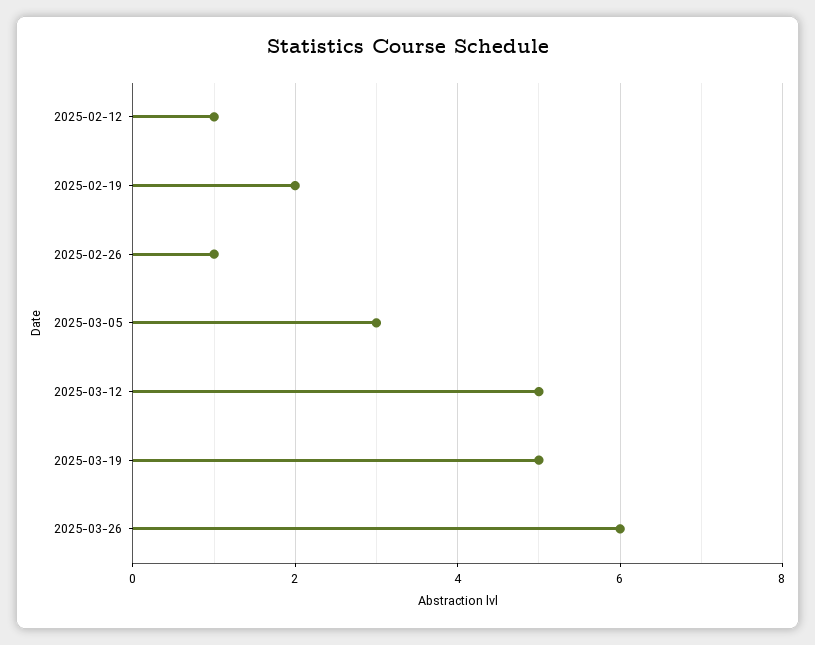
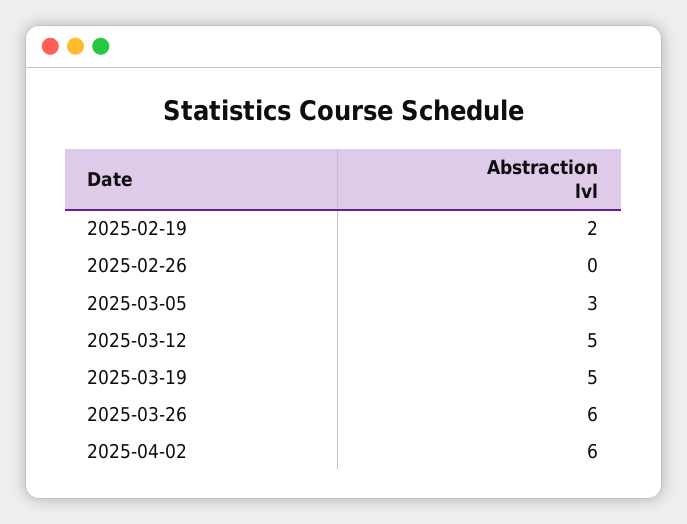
2025-02-12: 1 -> none
2025-02-26: 1 -> 0
2025-04-02: none -> 6

